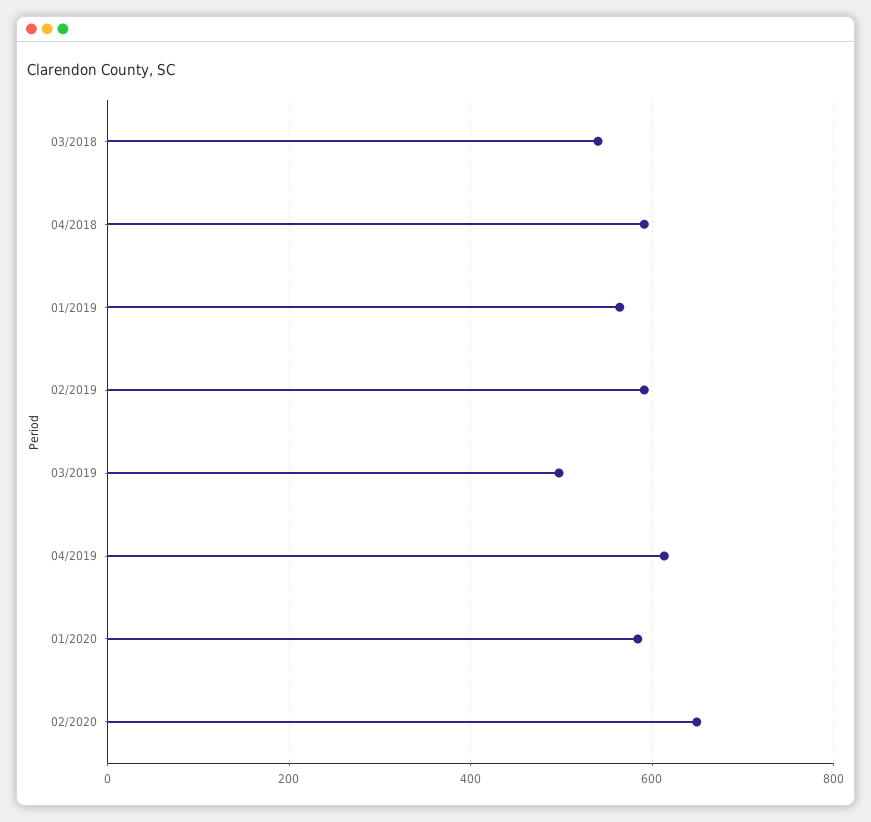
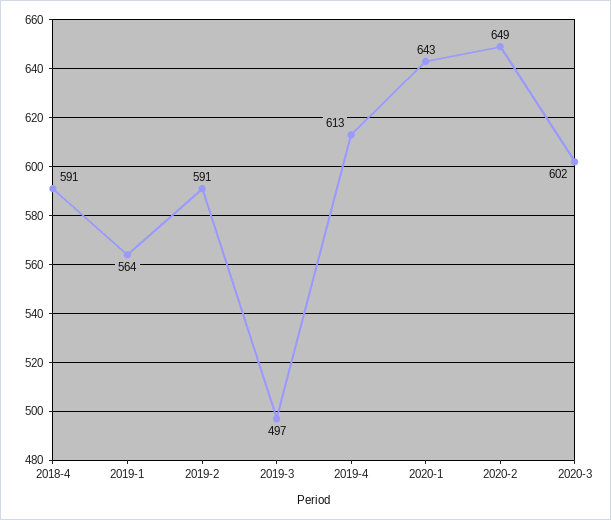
03/2018: 540 -> none
01/2020: 580 -> 643
2020-3: none -> 602

